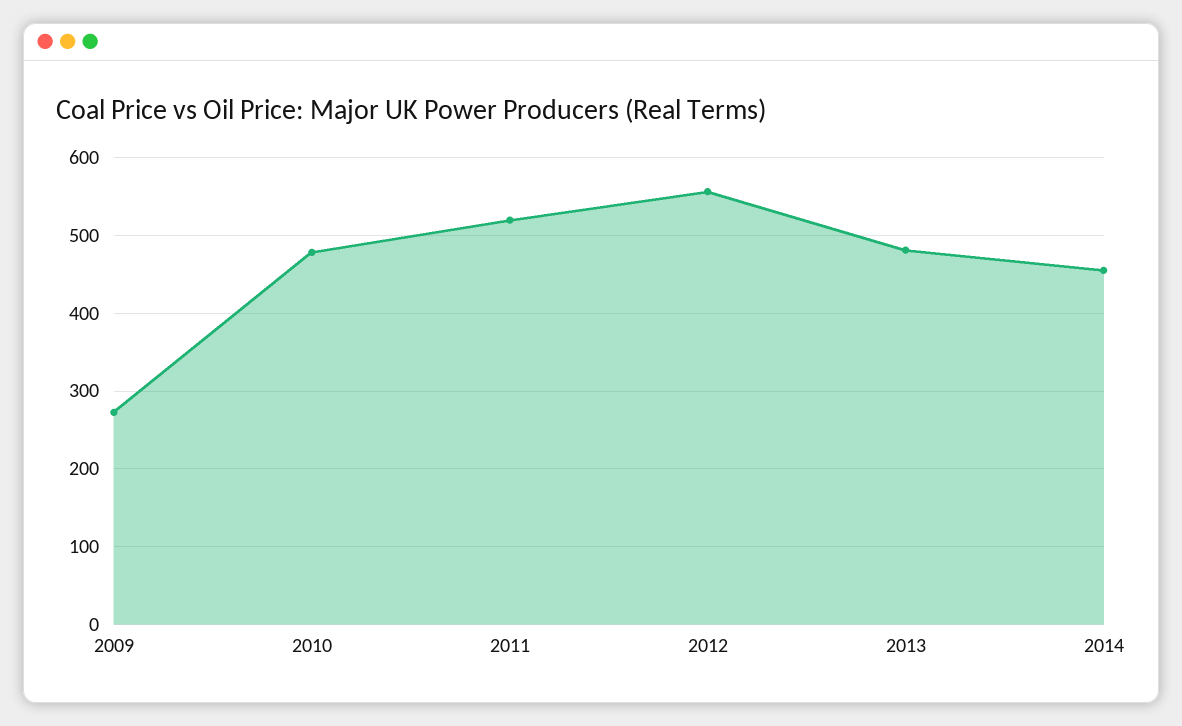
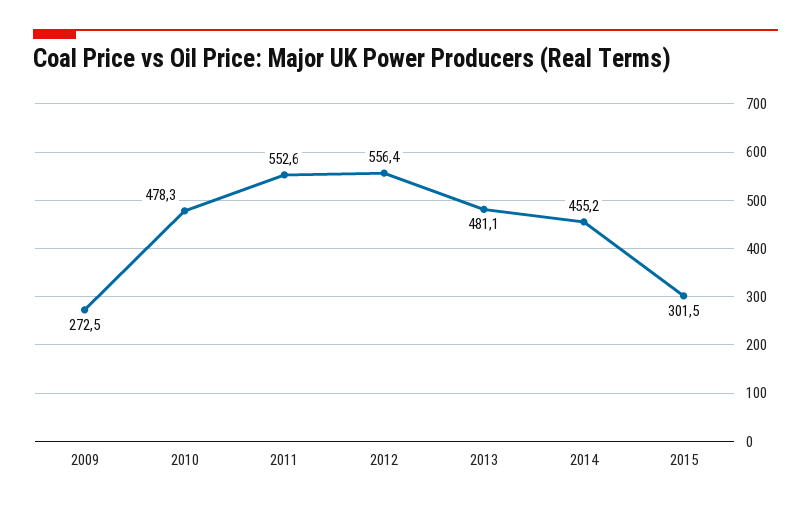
2011: 520 -> 552.6
2015: none -> 301.5

